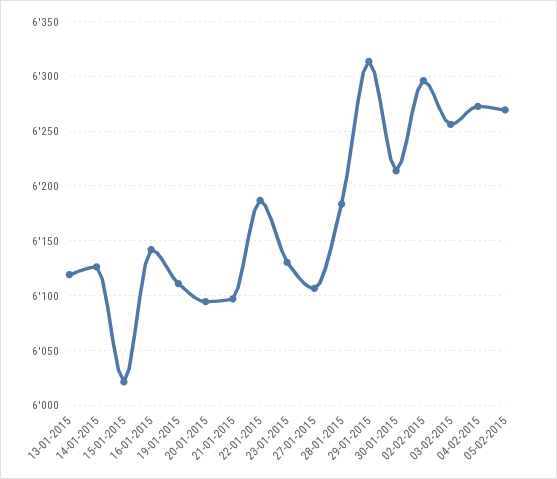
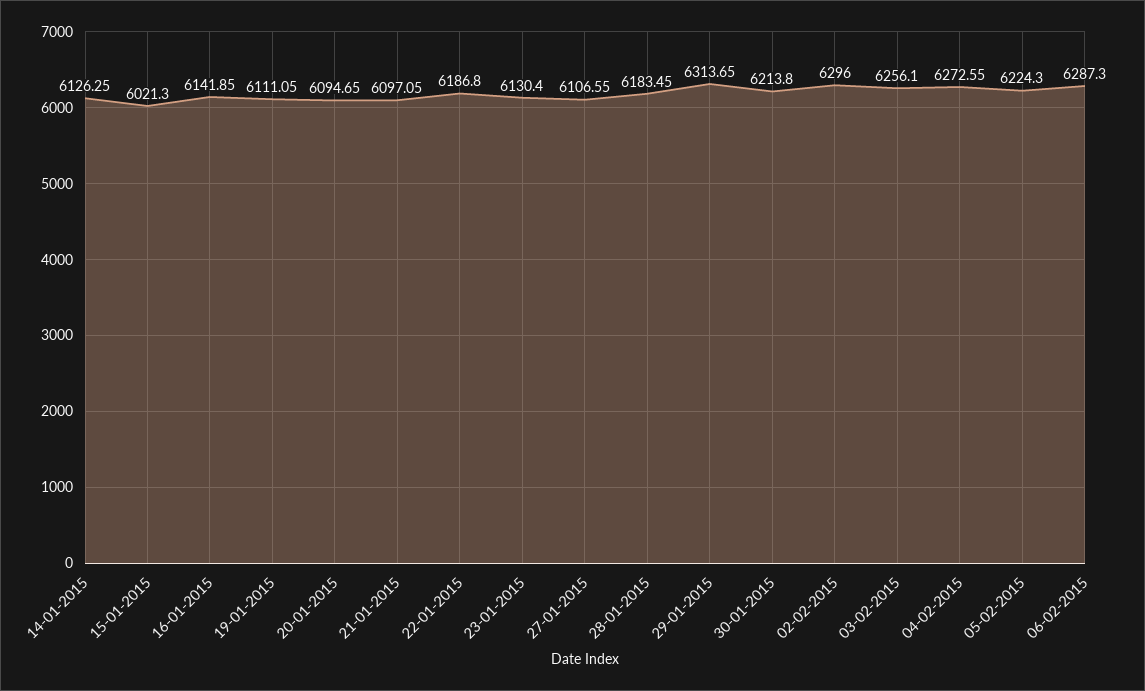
13-01-2015: 6120 -> none
05-02-2015: 6270 -> 6224.3
06-02-2015: none -> 6287.3

